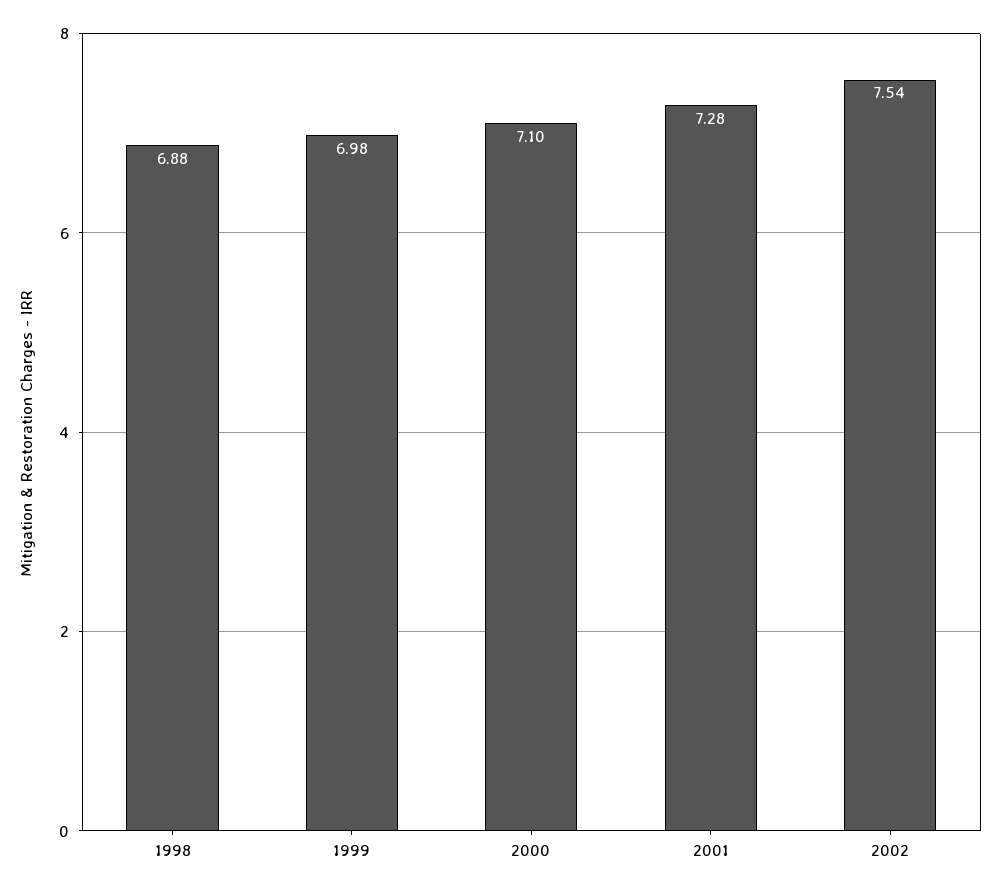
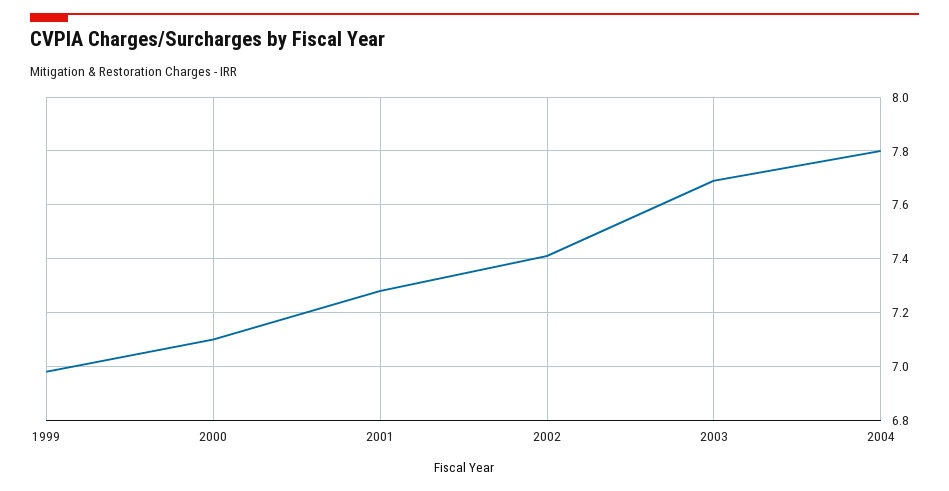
1998: 6.88 -> none
2002: 7.54 -> 7.4
2003: none -> 7.7
2004: none -> 7.8

